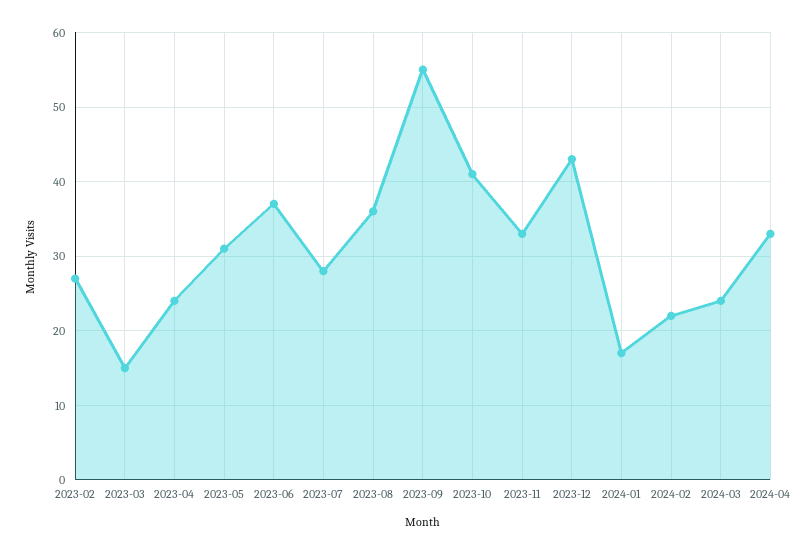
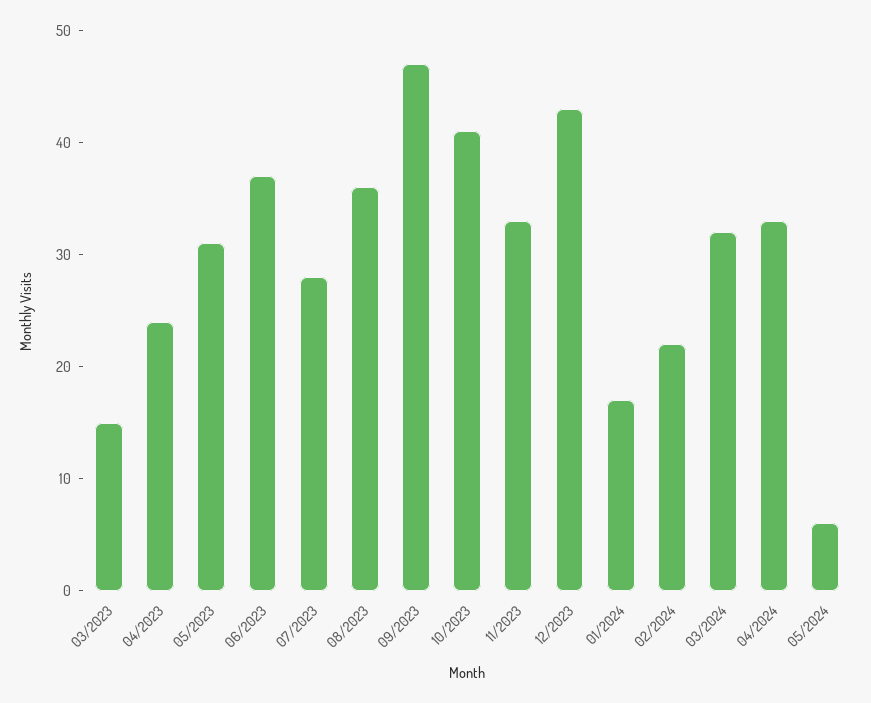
2023-02: 27 -> none
2023-09: 55 -> 47
2024-03: 24 -> 32
05/2024: none -> 6

